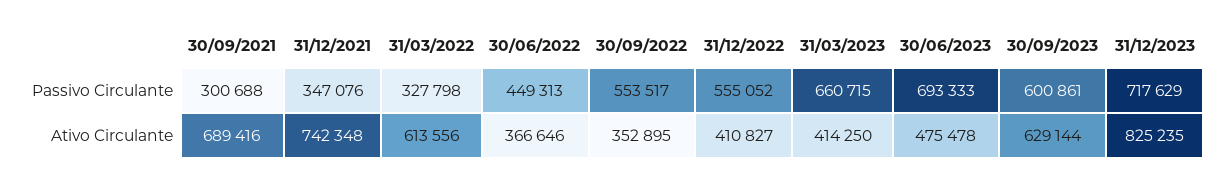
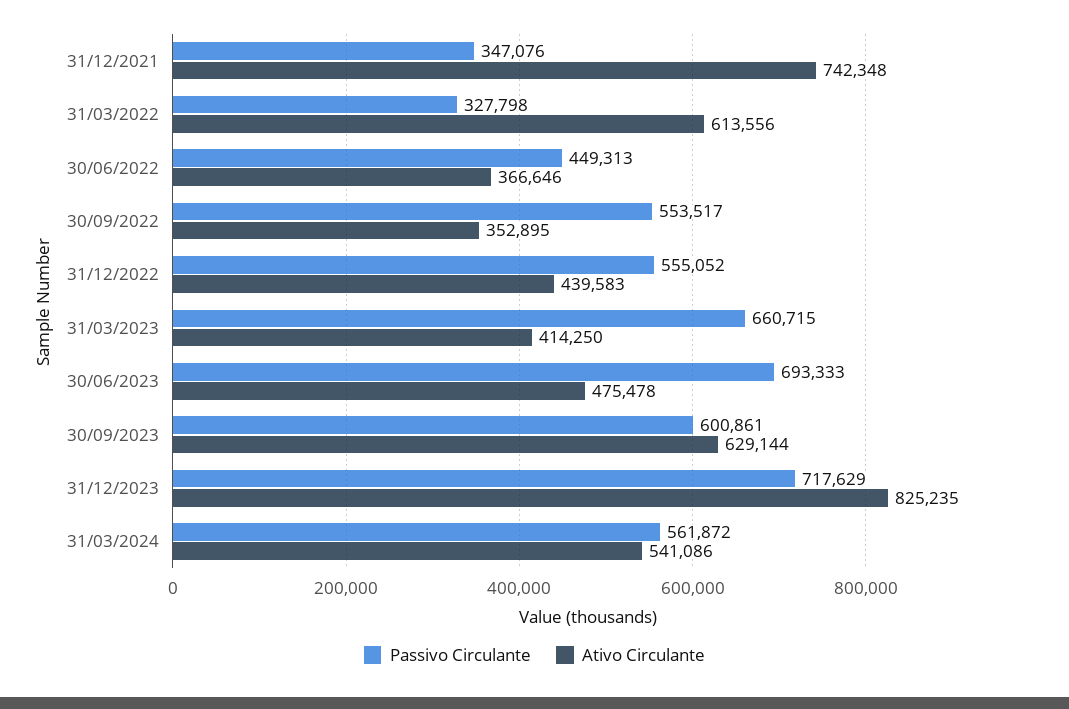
Passivo Circulante, 30/09/2021: 300688 -> none
Ativo Circulante, 30/09/2021: 689416 -> none
Ativo Circulante, 31/12/2022: 410827 -> 439583
Passivo Circulante, 31/03/2024: none -> 561872
Ativo Circulante, 31/03/2024: none -> 541086

